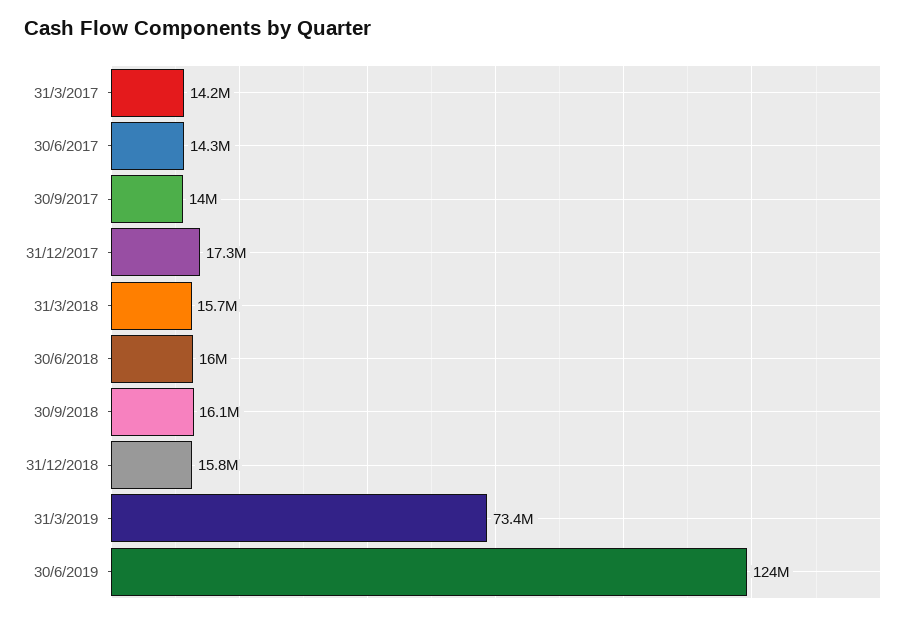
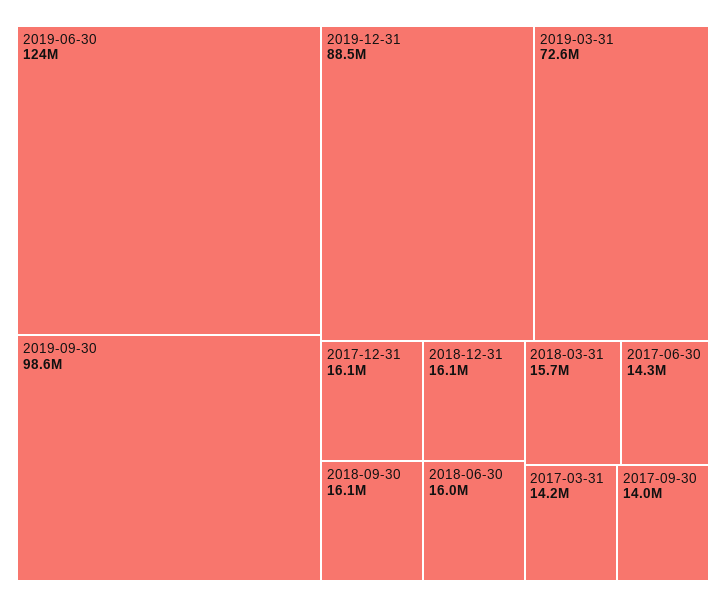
31/12/2017: 17300000 -> 16100000
31/12/2018: 15800000 -> 16100000
31/3/2019: 73400000 -> 72600000
2019-09-30: none -> 98600000
2019-12-31: none -> 88500000

